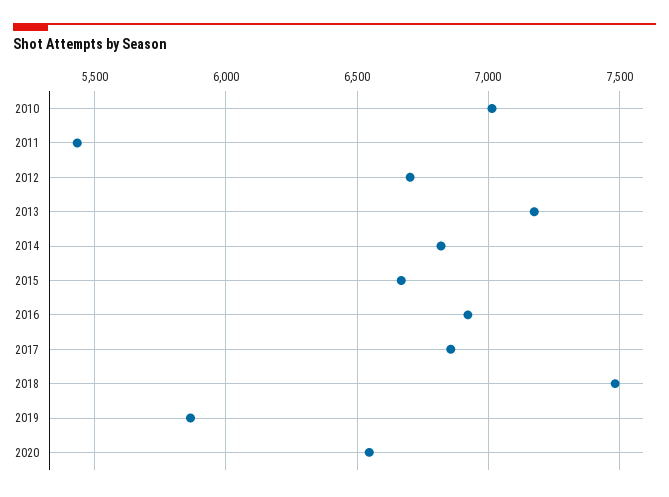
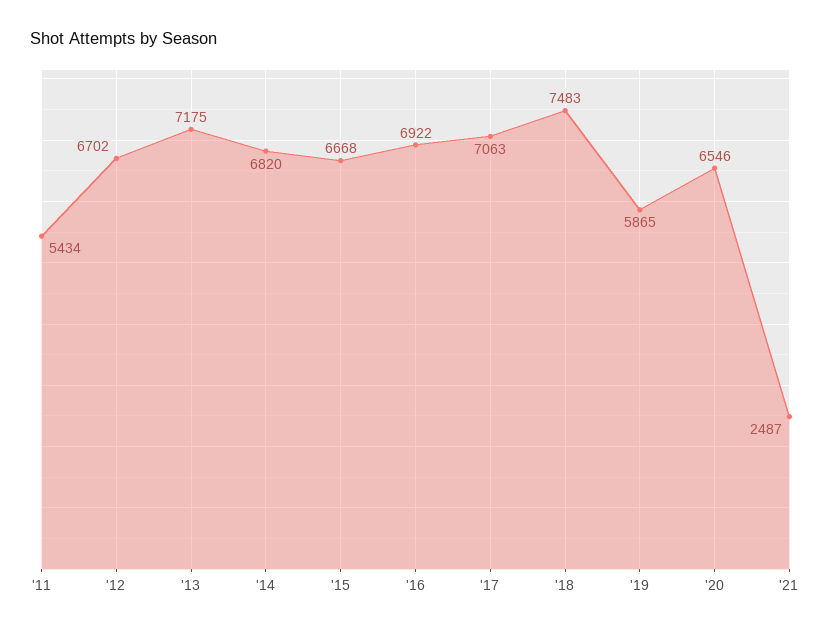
2010: 7000 -> none
2017: 6850 -> 7063
'21: none -> 2487

